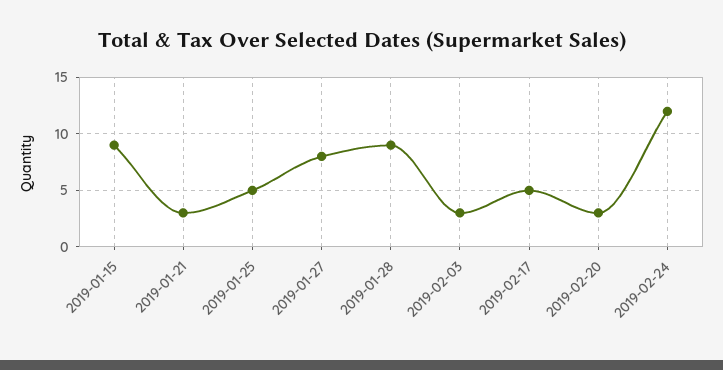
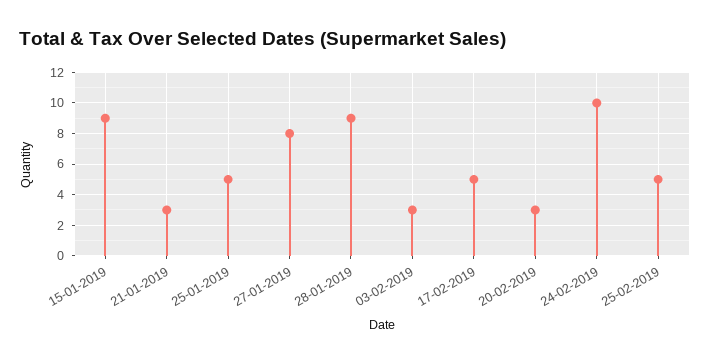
2019-02-24: 12 -> 10
25-02-2019: none -> 5

